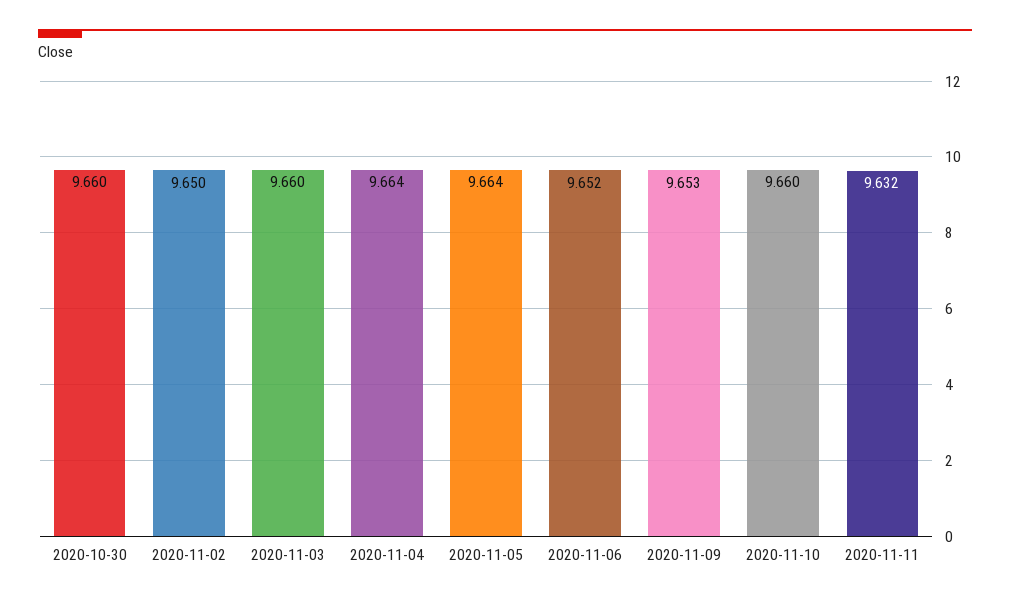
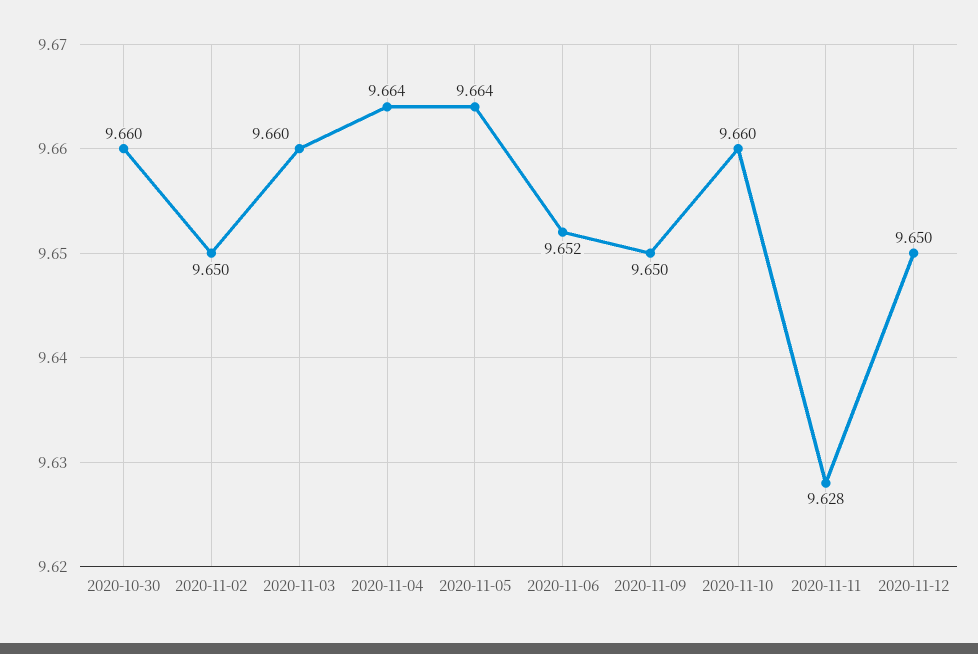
2020-11-09: 9.653 -> 9.65
2020-11-11: 9.632 -> 9.628
2020-11-12: none -> 9.65

